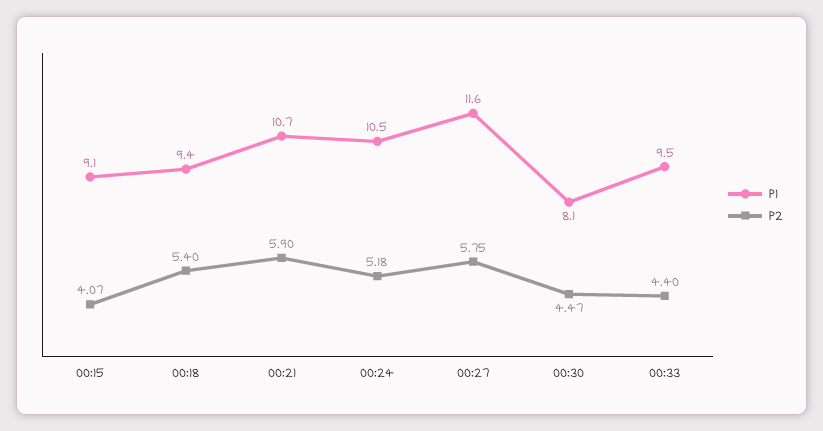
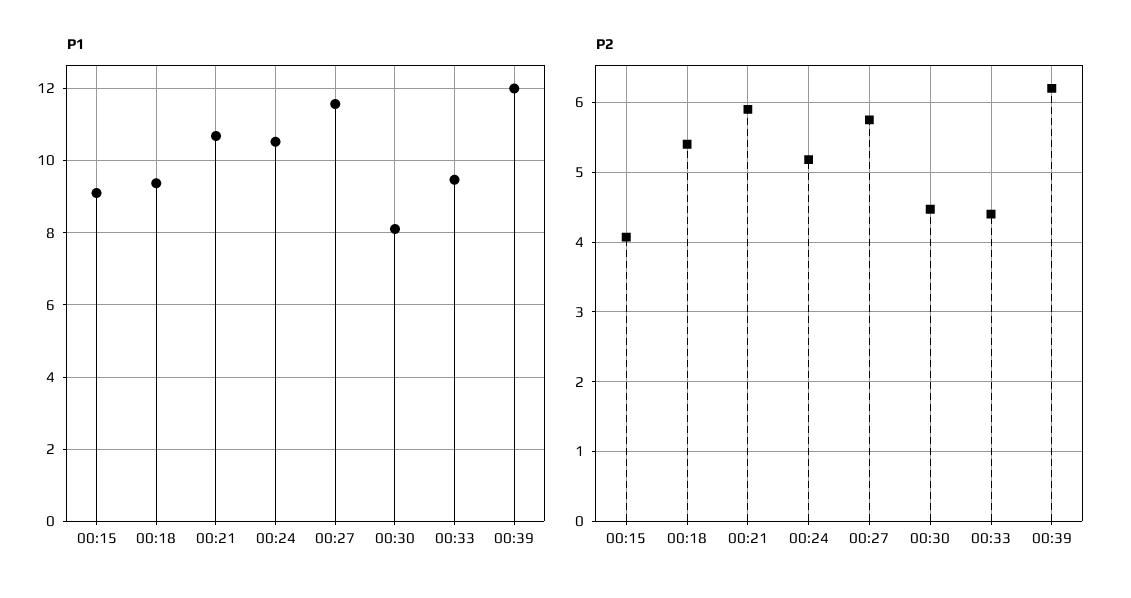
P1, 00:39: none -> 12
P2, 00:39: none -> 6.2

